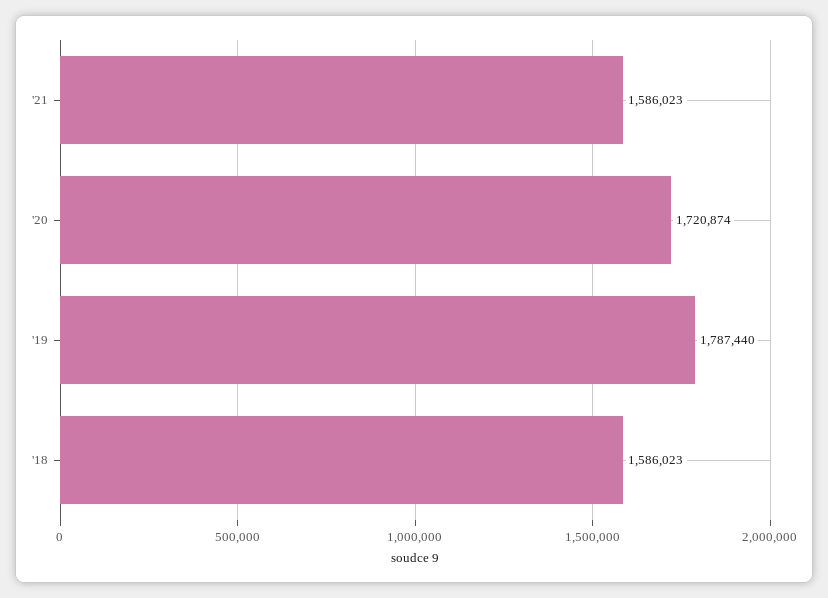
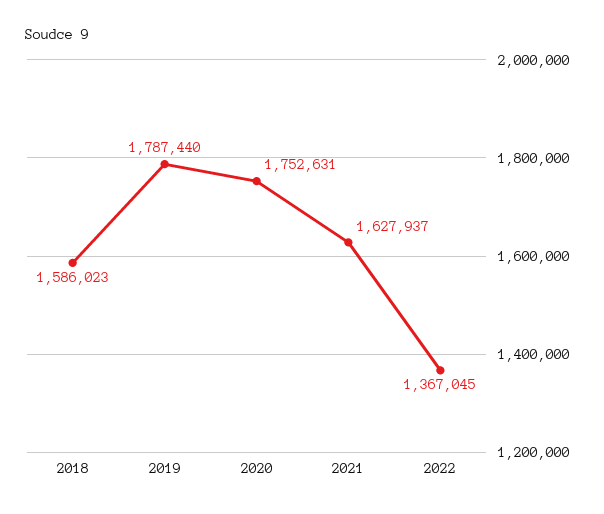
'21: 1586023 -> 1627937
'20: 1720874 -> 1752631
2022: none -> 1367045

